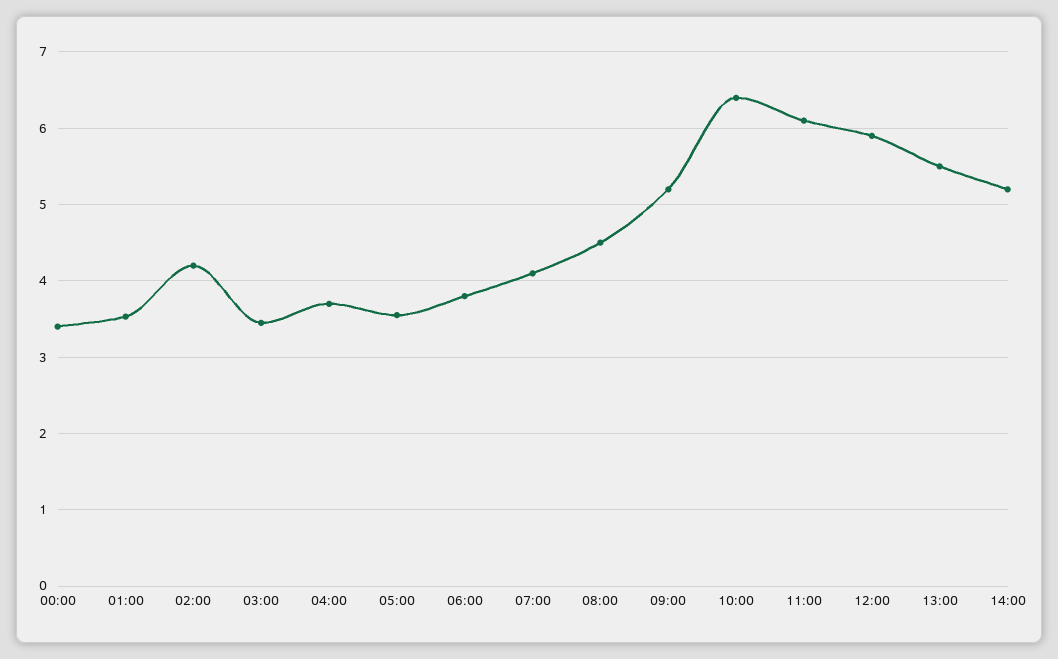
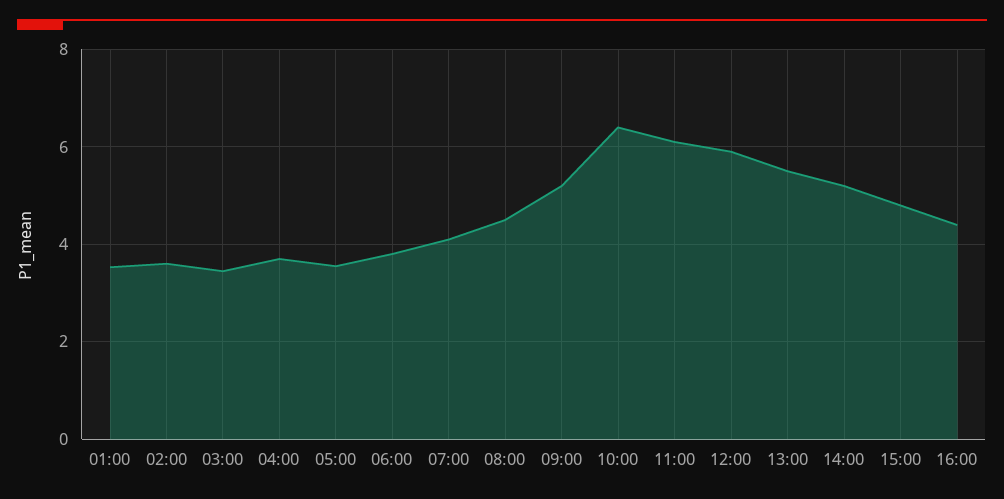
00:00: 3.4 -> none
02:00: 4.2 -> 3.6
15:00: none -> 4.8
16:00: none -> 4.4

